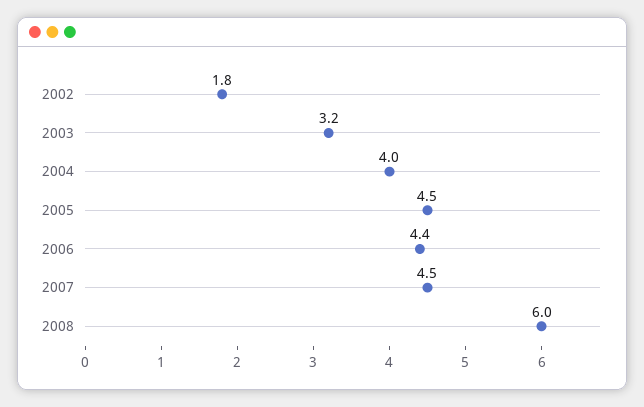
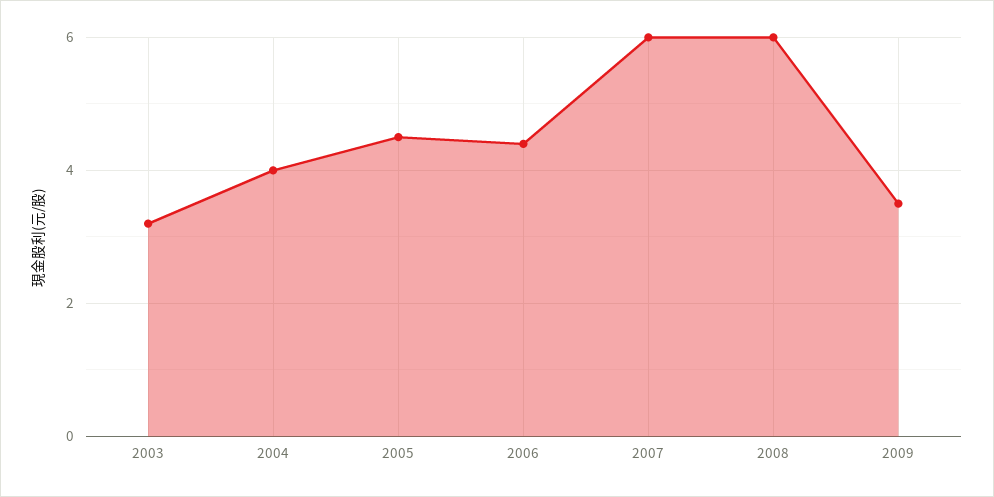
2002: 1.8 -> none
2007: 4.5 -> 6
2009: none -> 3.5

